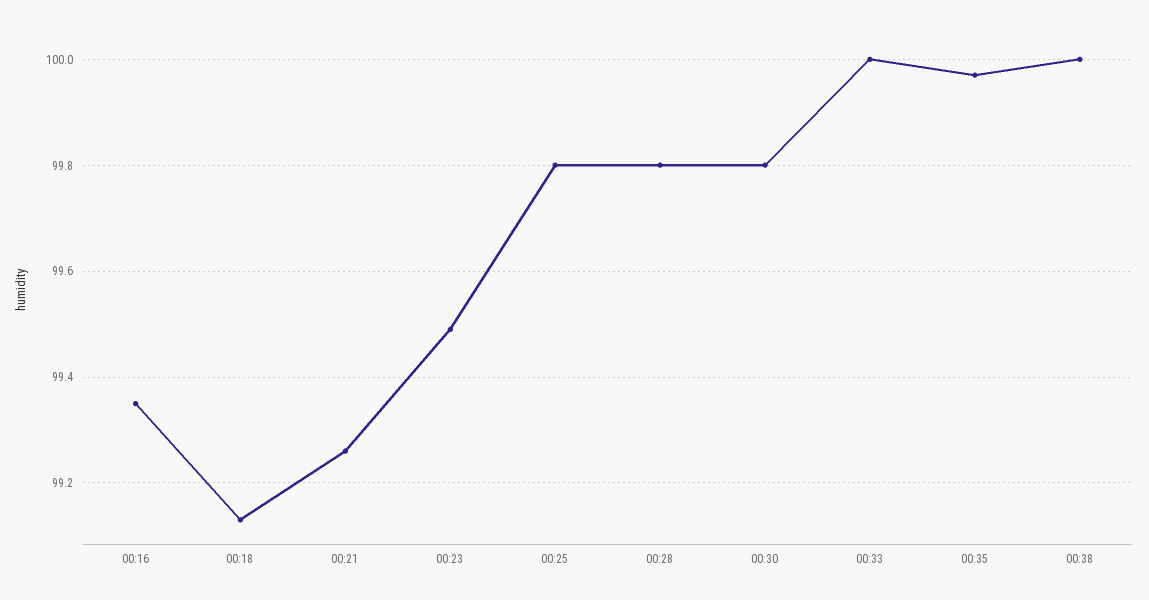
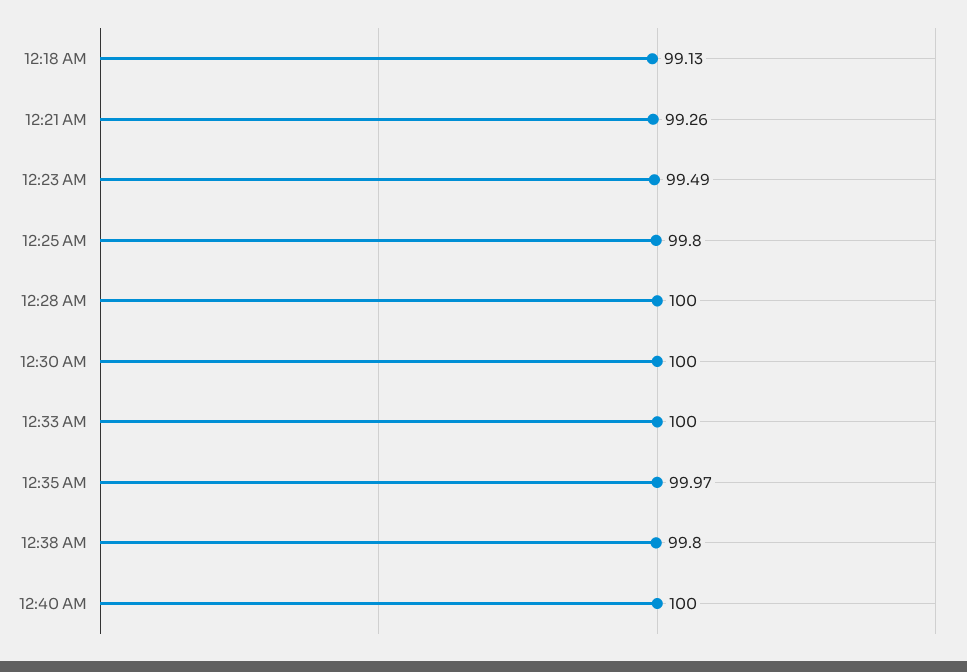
00:16: 99.35 -> none
00:28: 99.8 -> 100
00:30: 99.8 -> 100
00:38: 100 -> 99.8
12:40 AM: none -> 100

